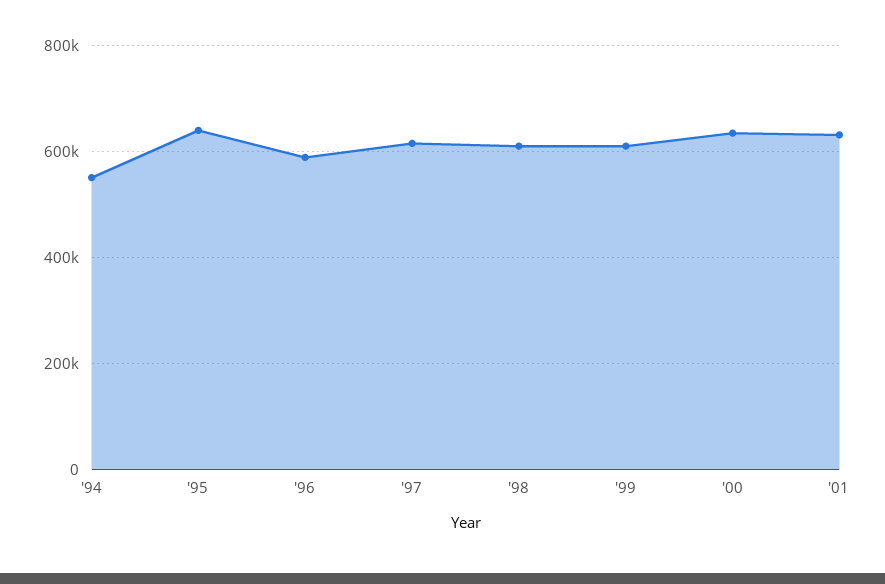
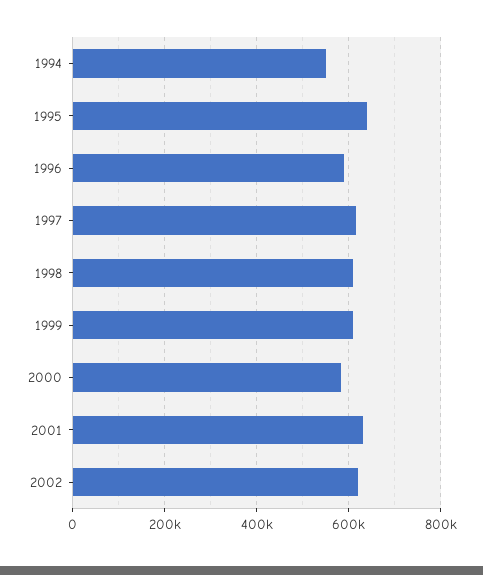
'00: 640000 -> 580000
2002: none -> 620000

